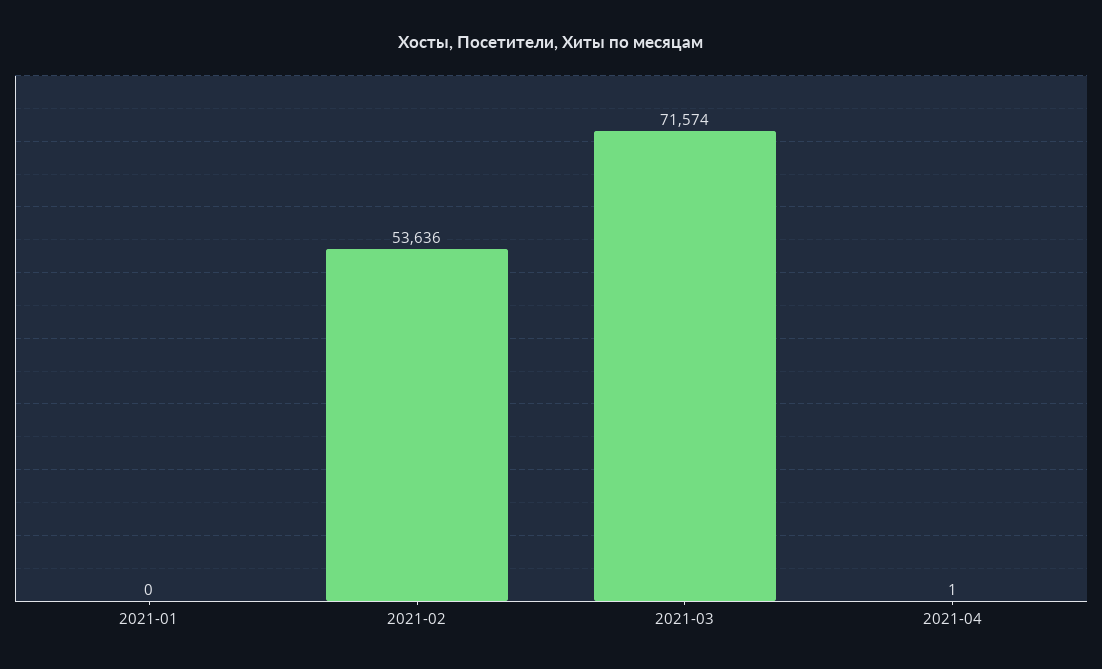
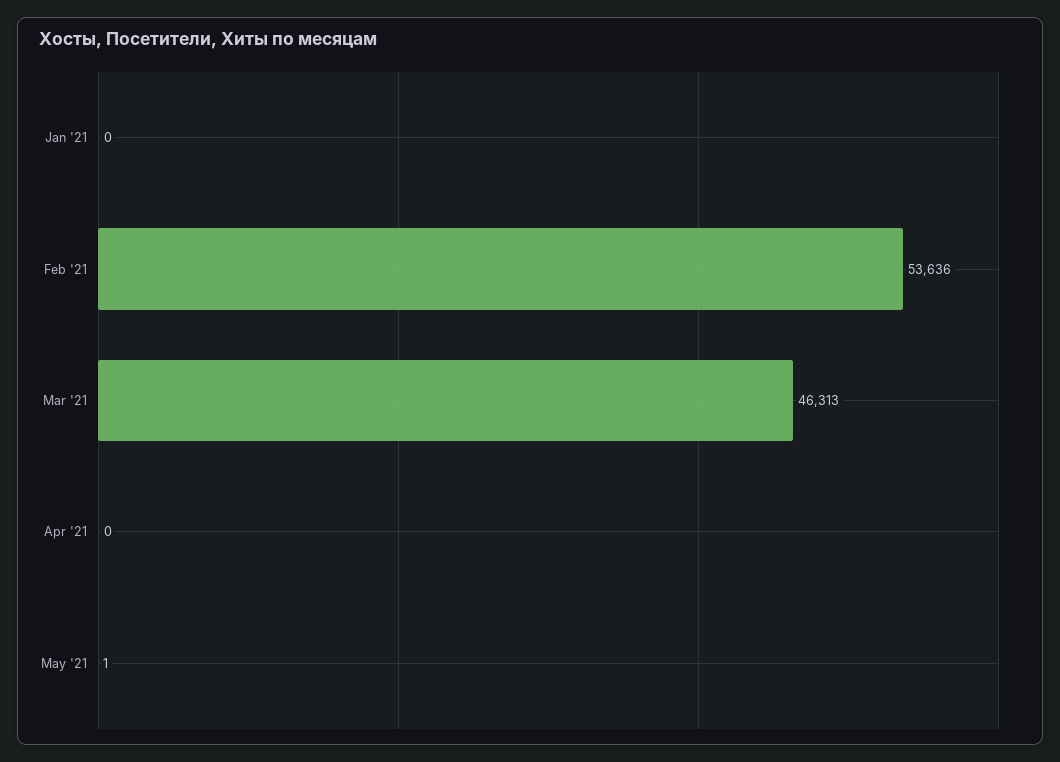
2021-03: 71574 -> 46313
2021-04: 1 -> 0
May '21: none -> 1

